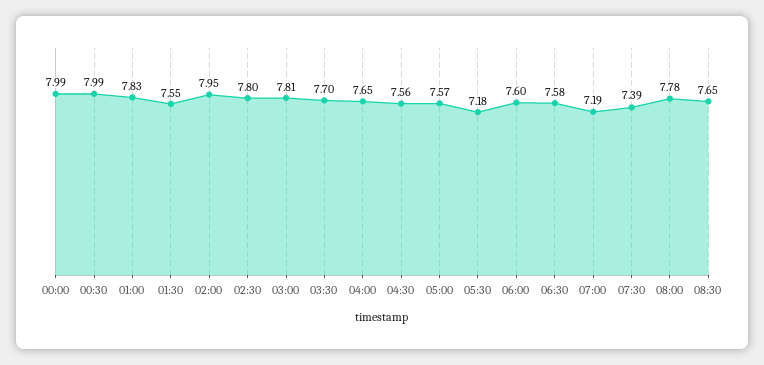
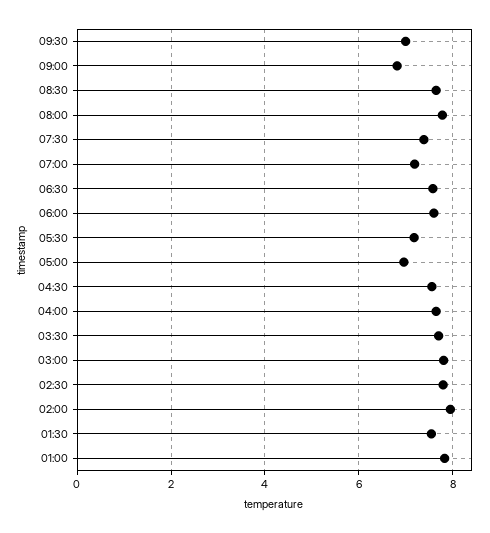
00:00: 7.99 -> none
00:30: 7.99 -> none
05:00: 7.57 -> 7
09:30: none -> 7
09:00: none -> 6.8

